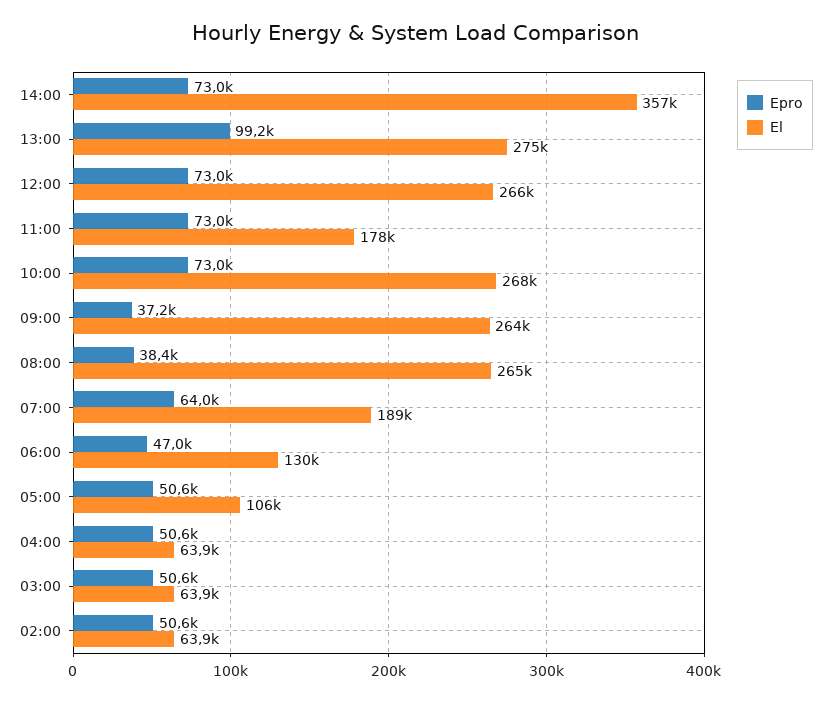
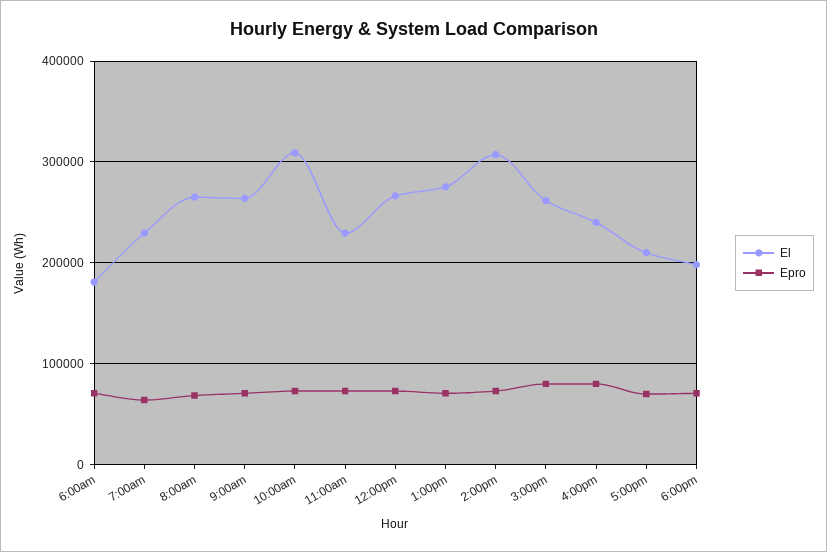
El, 14:00: 357000 -> 310000
Epro, 13:00: 99200 -> 70000
El, 11:00: 178000 -> 230000
El, 10:00: 268000 -> 310000
Epro, 09:00: 37200 -> 70000
Epro, 08:00: 38400 -> 70000
El, 07:00: 189000 -> 230000
Epro, 06:00: 47000 -> 70000
El, 06:00: 130000 -> 180000
Epro, 05:00: 50600 -> none
El, 05:00: 106000 -> none
Epro, 04:00: 50600 -> none
El, 04:00: 63900 -> none
Epro, 03:00: 50600 -> none
El, 03:00: 63900 -> none
Epro, 02:00: 50600 -> none
El, 02:00: 63900 -> none
El, 3:00pm: none -> 260000
Epro, 3:00pm: none -> 80000
El, 4:00pm: none -> 240000
Epro, 4:00pm: none -> 80000
El, 5:00pm: none -> 210000
Epro, 5:00pm: none -> 70000
El, 6:00pm: none -> 200000
Epro, 6:00pm: none -> 70000

